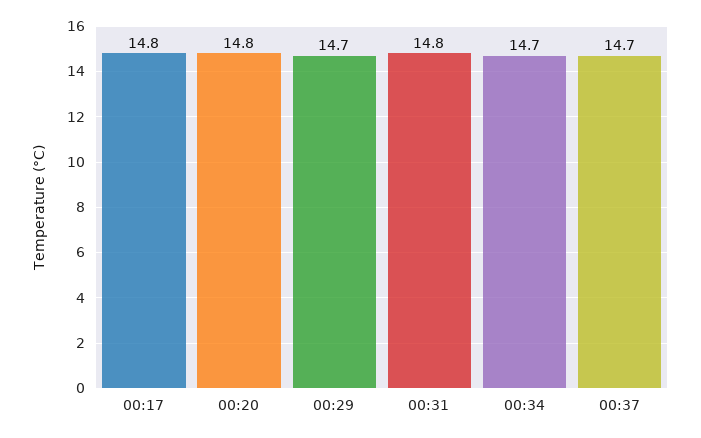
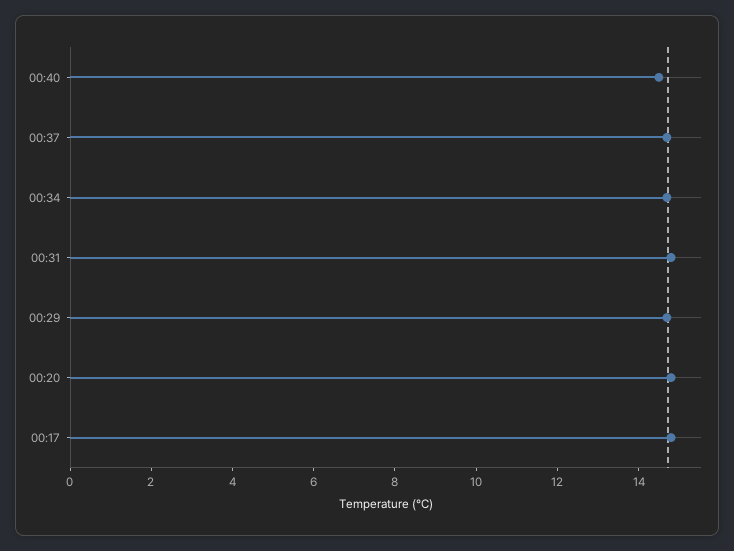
00:40: none -> 14.5

